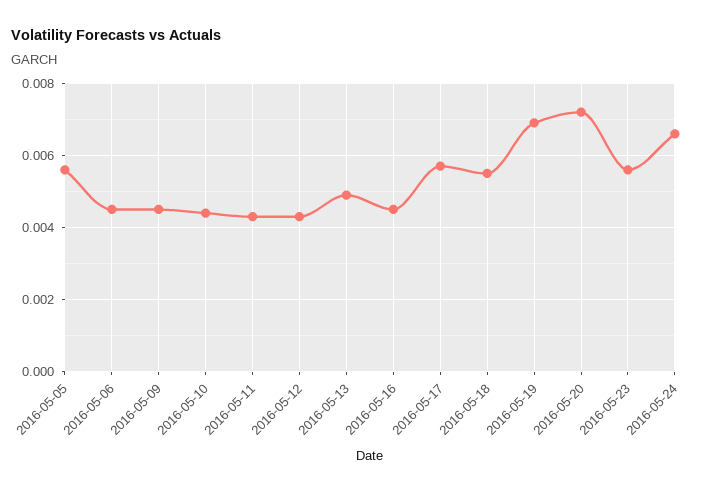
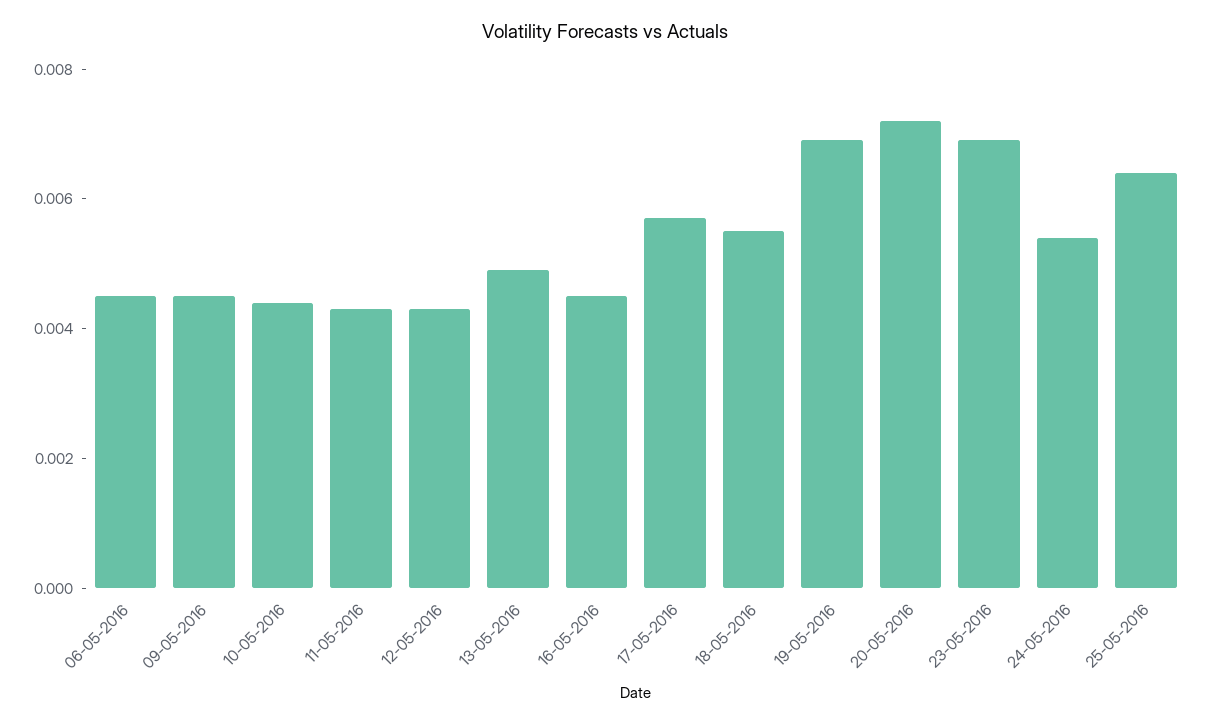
2016-05-05: 0.0055 -> none
2016-05-23: 0.0055 -> 0.007
2016-05-24: 0.0065 -> 0.0055
25-05-2016: none -> 0.0065

